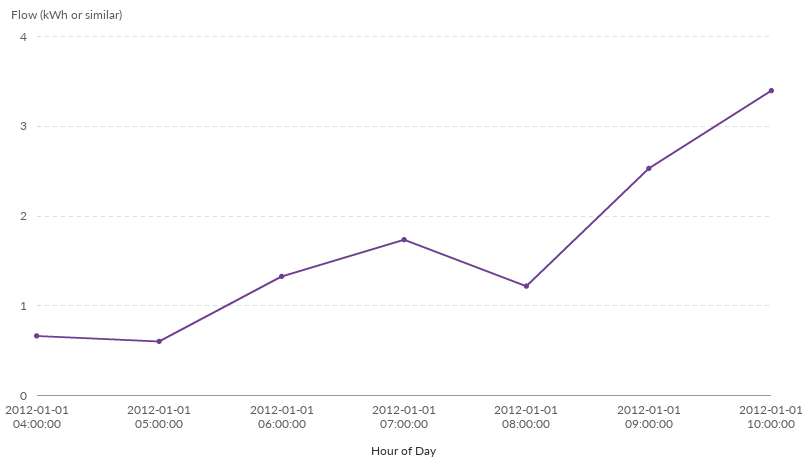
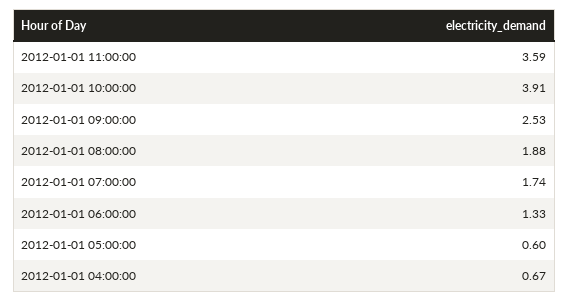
2012-01-01 08:00:00: 1.2 -> 1.88
2012-01-01 10:00:00: 3.4 -> 3.91
2012-01-01 11:00:00: none -> 3.59

